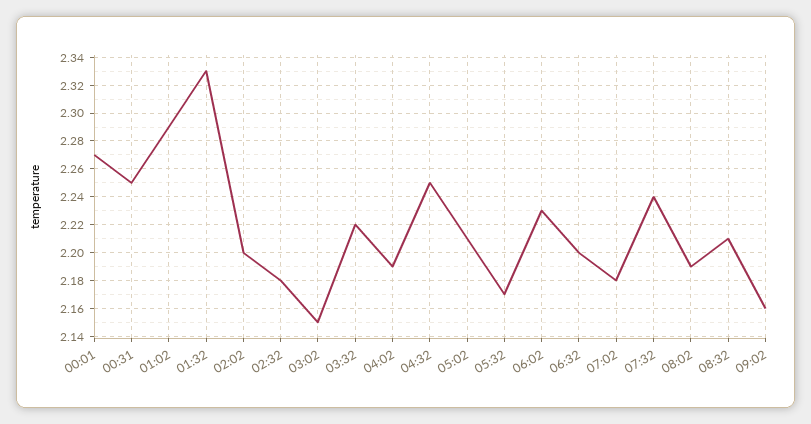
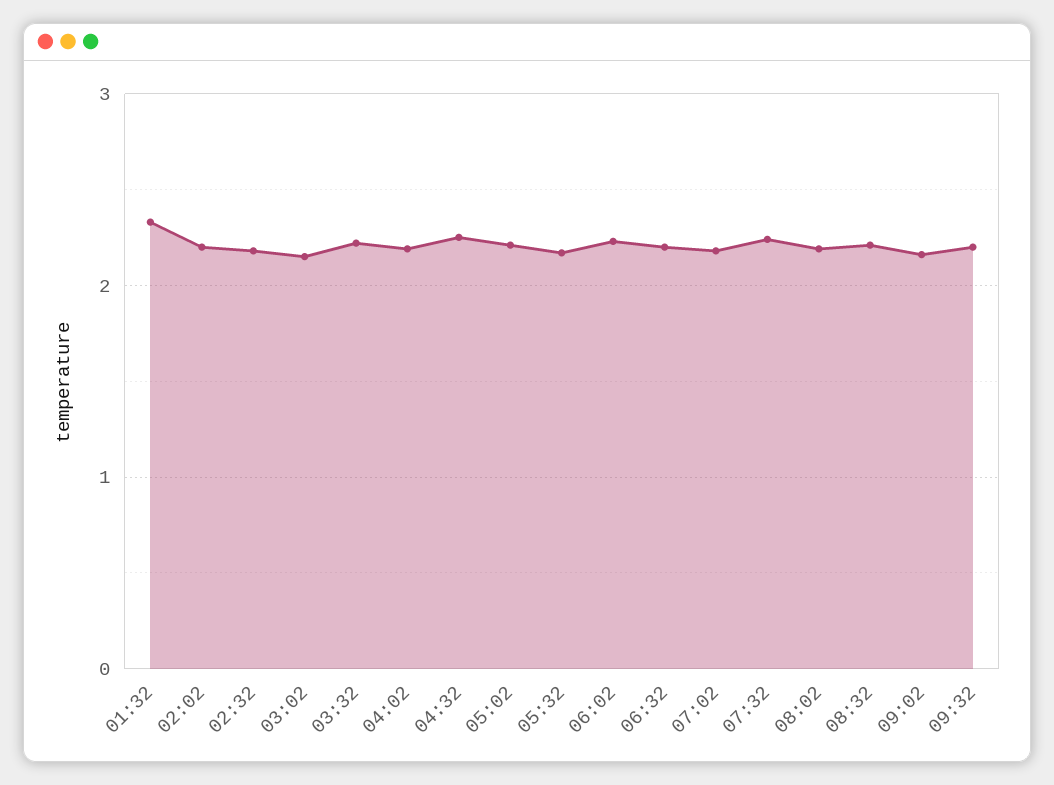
00:01: 2.27 -> none
00:31: 2.25 -> none
01:02: 2.29 -> none
09:32: none -> 2.2

